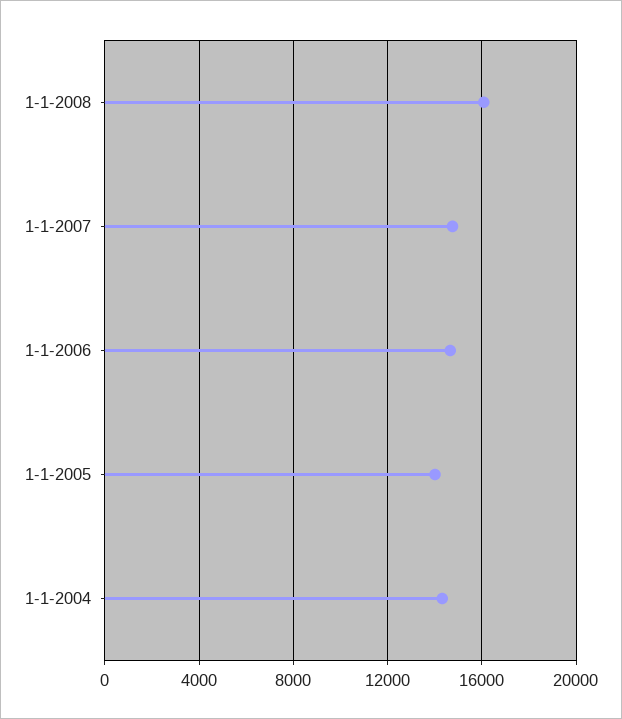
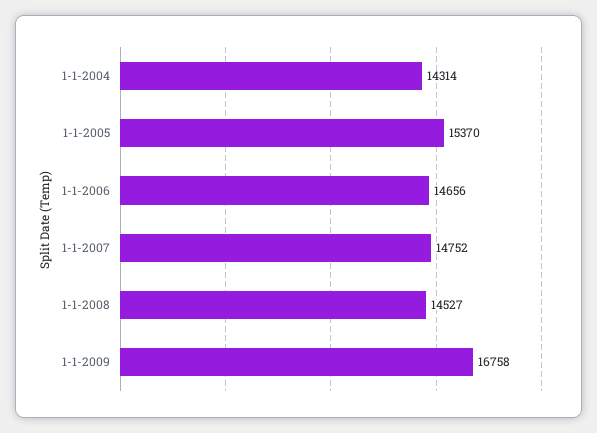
1-1-2008: 16000 -> 14527
1-1-2005: 14000 -> 15370
1-1-2009: none -> 16758

